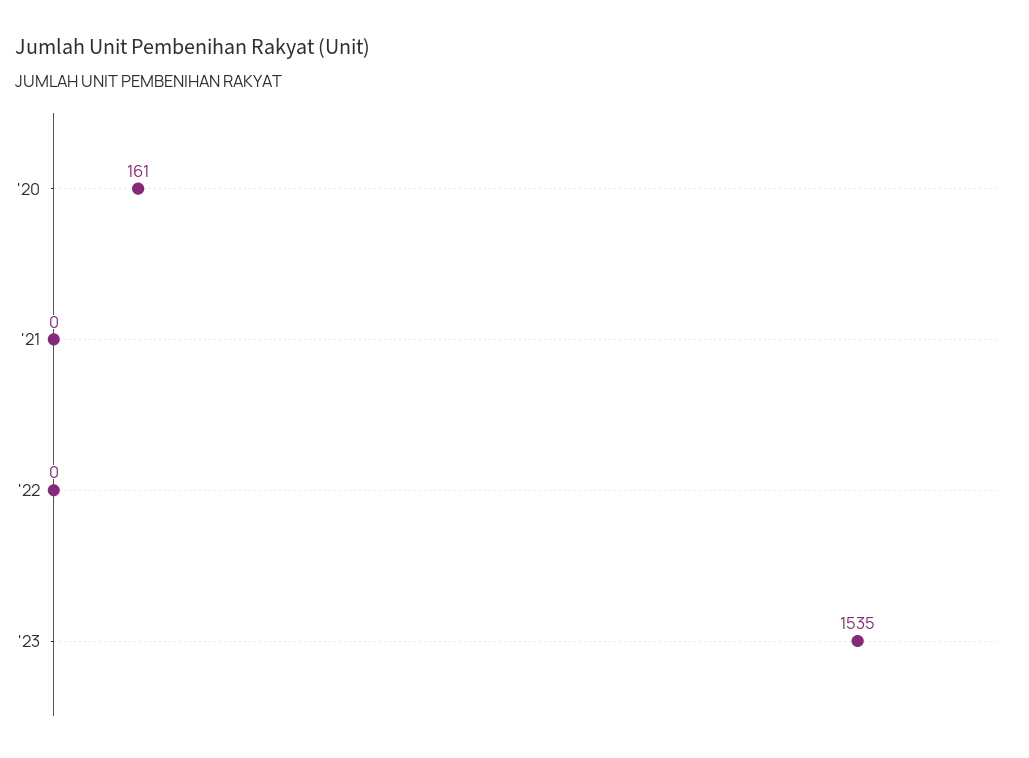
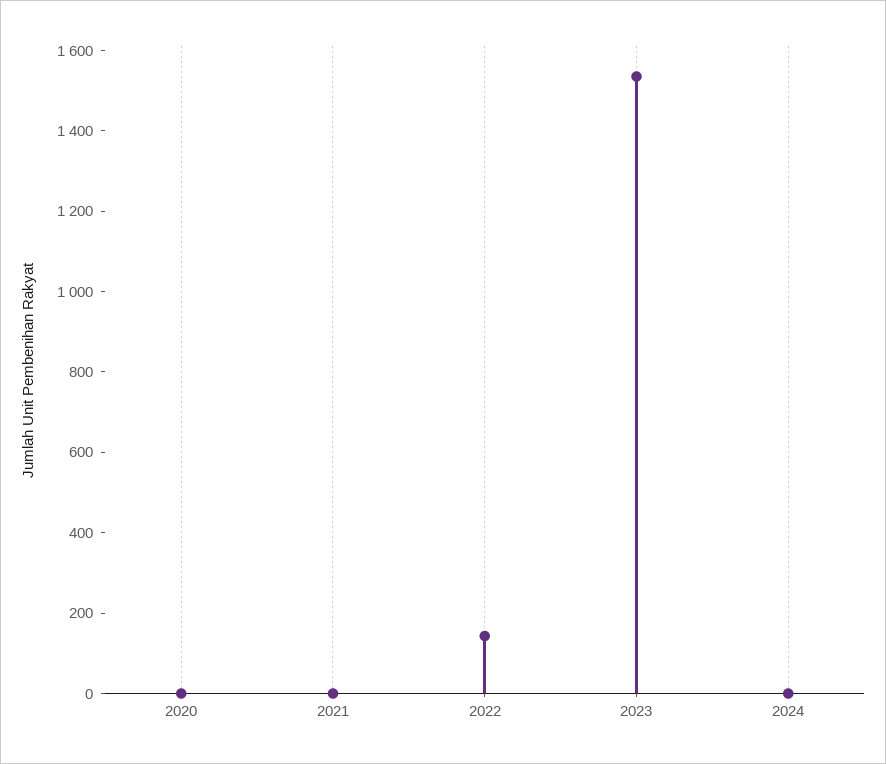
'20: 161 -> 0
'22: 0 -> 150
2024: none -> 0

